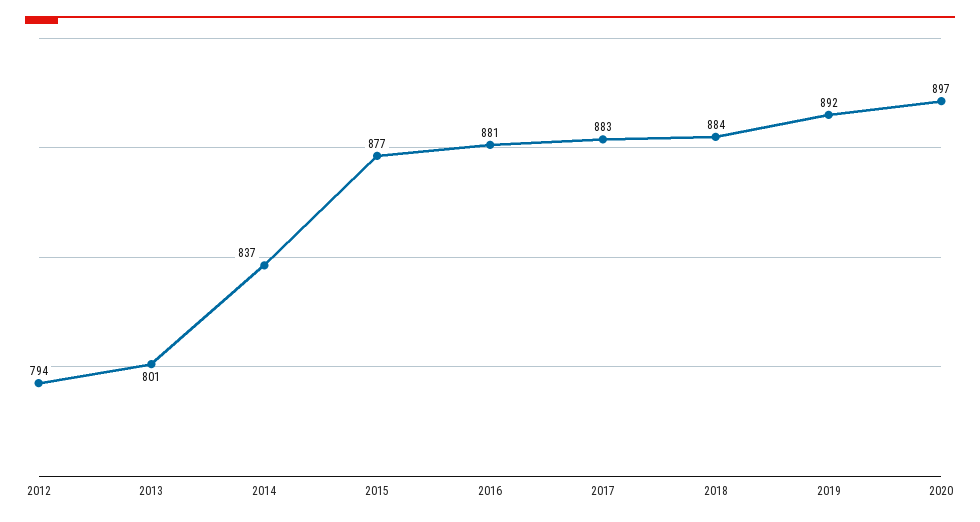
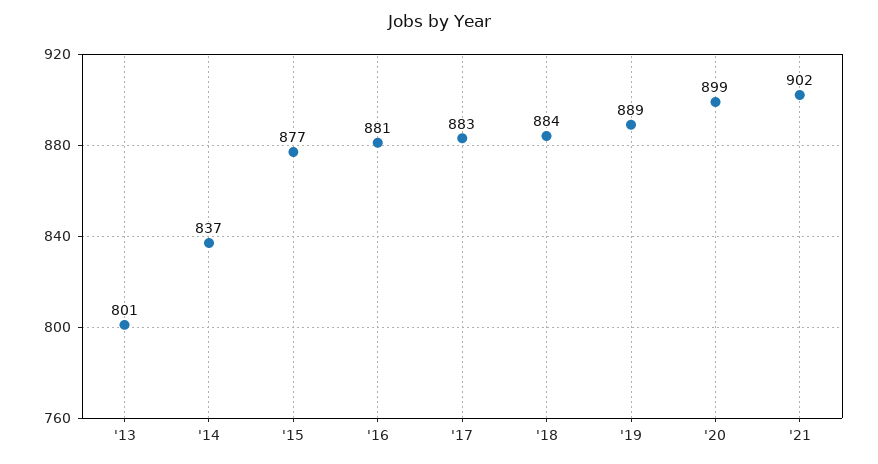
2012: 794 -> none
2019: 892 -> 889
2020: 897 -> 899
'21: none -> 902

